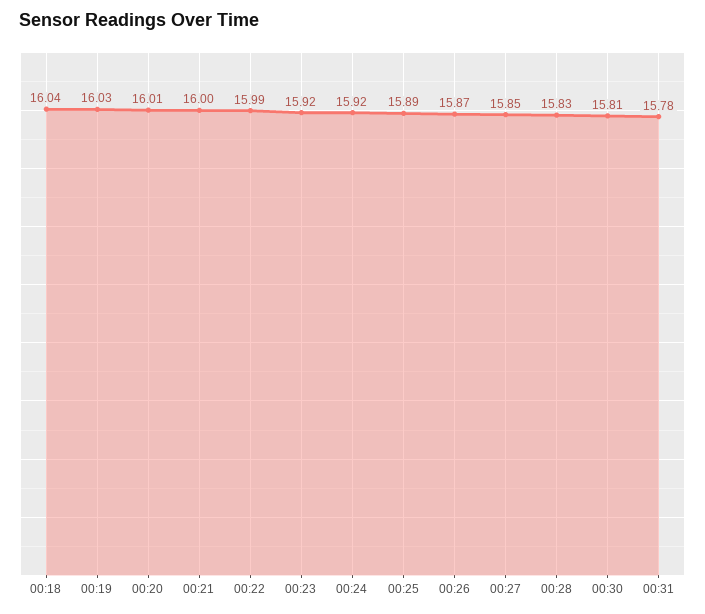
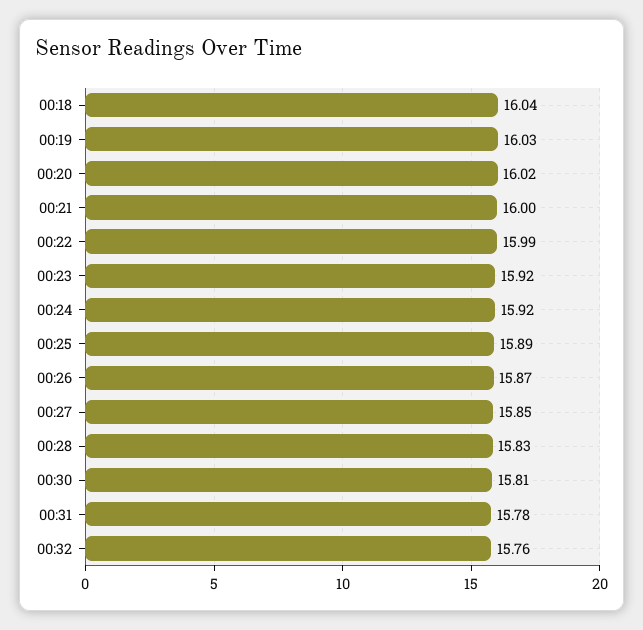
00:20: 16.01 -> 16.02
00:32: none -> 15.76

